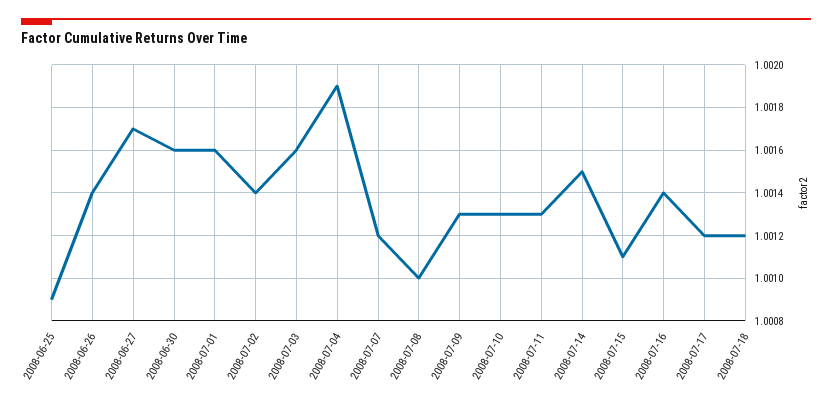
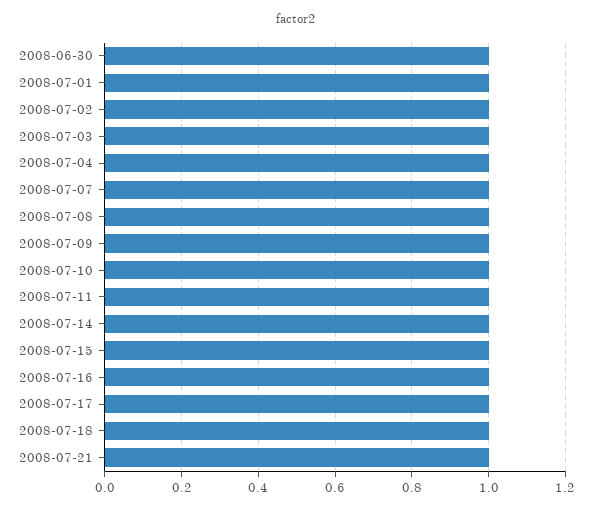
2008-06-25: 1.0009 -> none
2008-06-26: 1.0014 -> none
2008-06-27: 1.0017 -> none
2008-07-21: none -> 1

